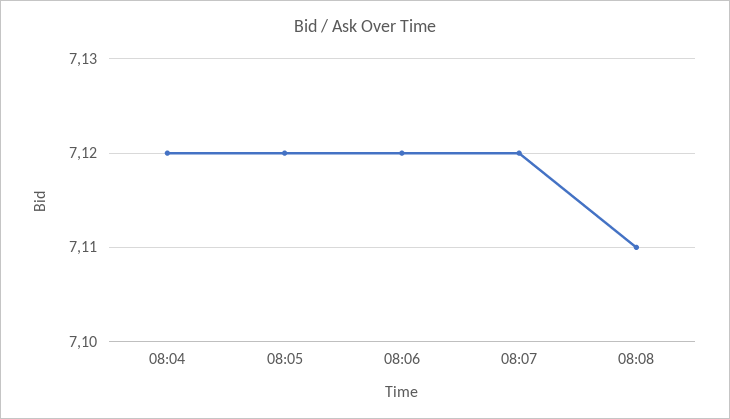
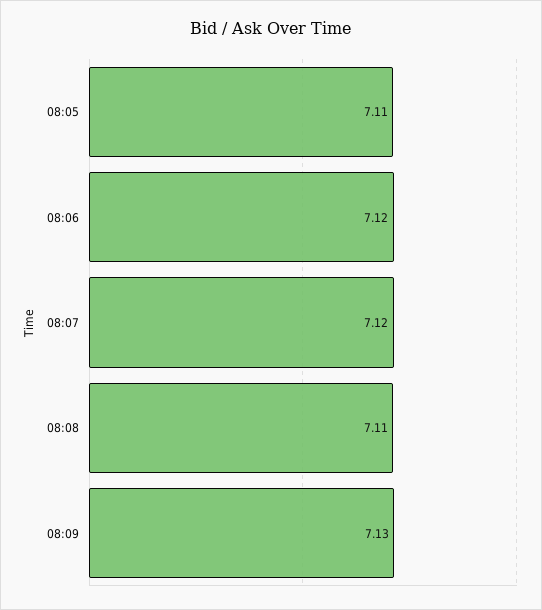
08:04: 7.12 -> none
08:05: 7.12 -> 7.11
08:09: none -> 7.13

